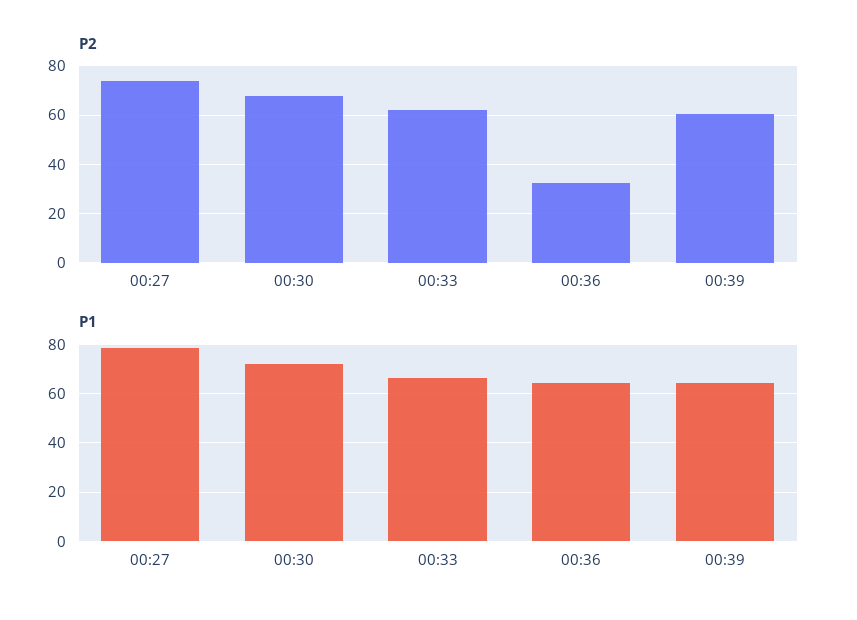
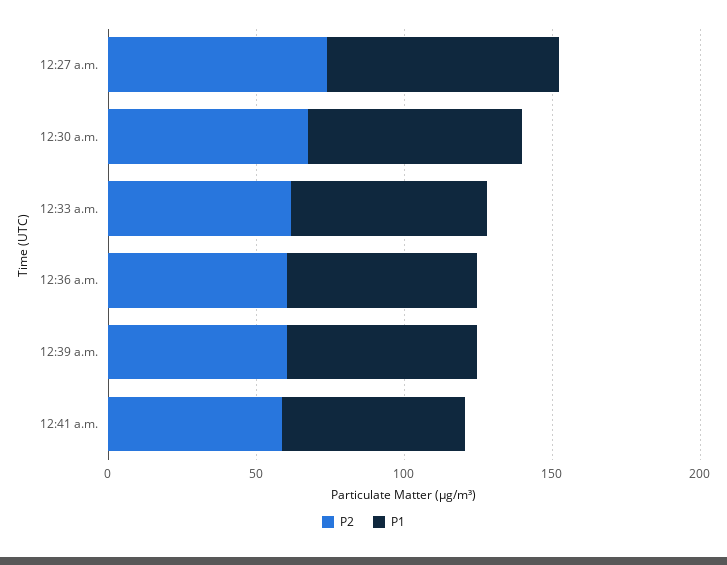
P2, 00:36: 32.5 -> 60
P2, 12:41 a.m.: none -> 60
P1, 12:41 a.m.: none -> 60

